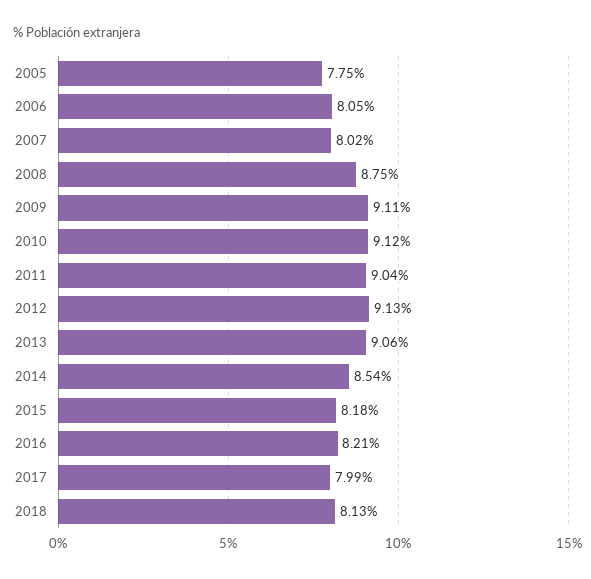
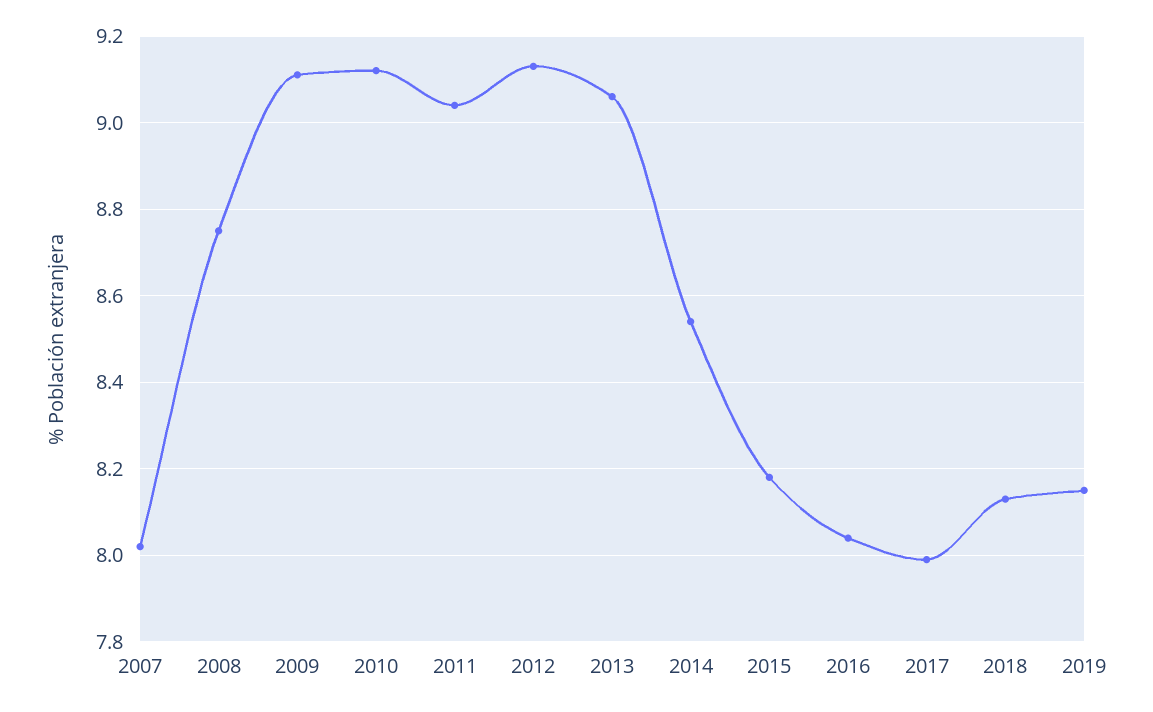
2005: 7.75 -> none
2006: 8.05 -> none
2016: 8.21 -> 8.05
2019: none -> 8.15

